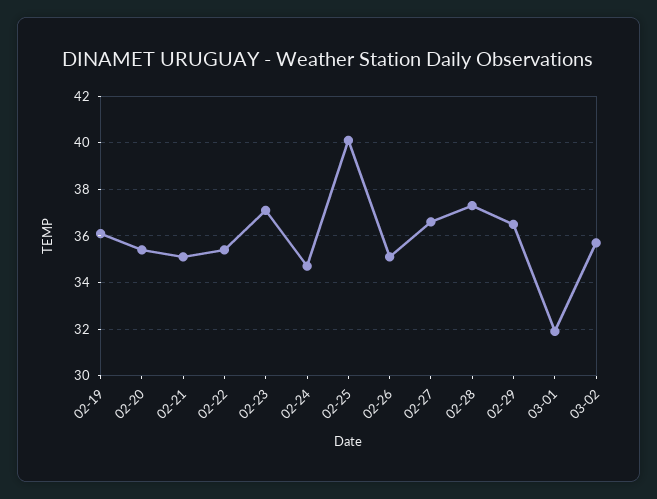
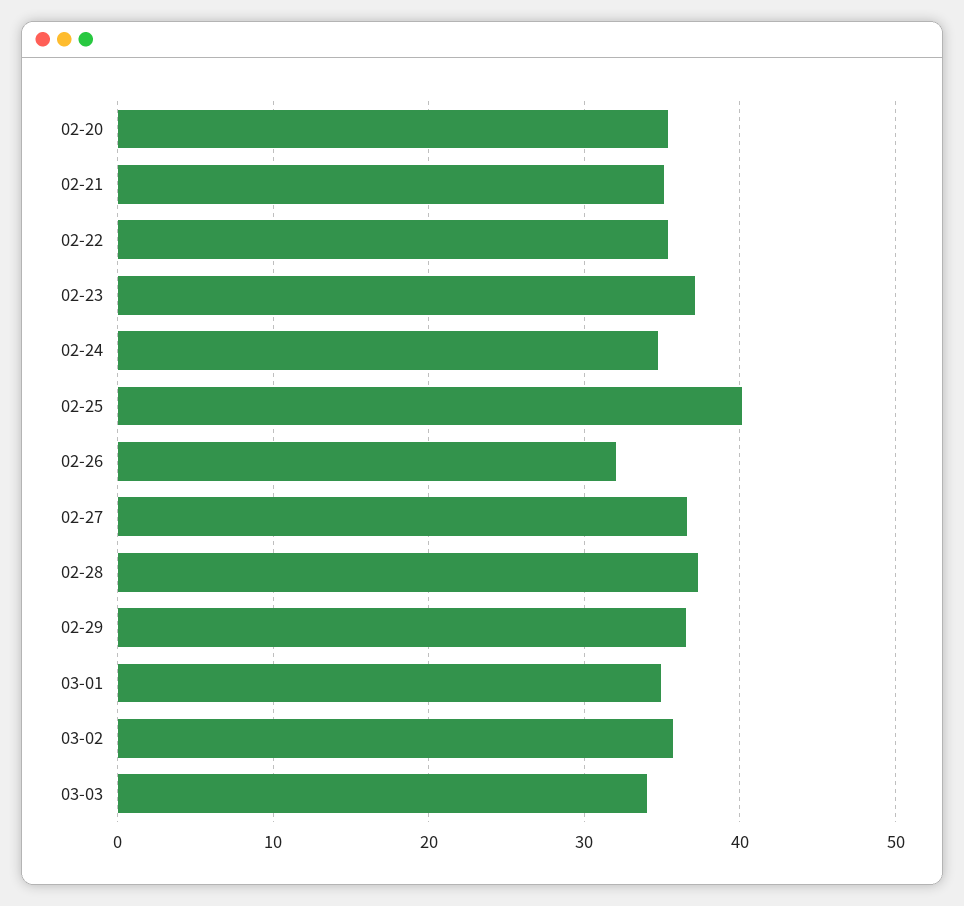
02-19: 36 -> none
02-26: 35 -> 32
03-01: 32 -> 35
03-03: none -> 34

